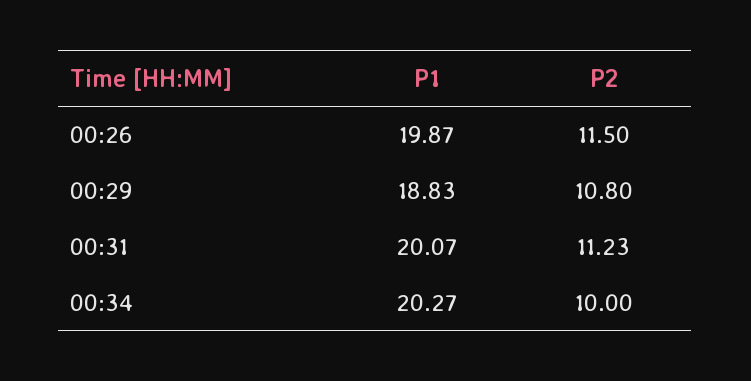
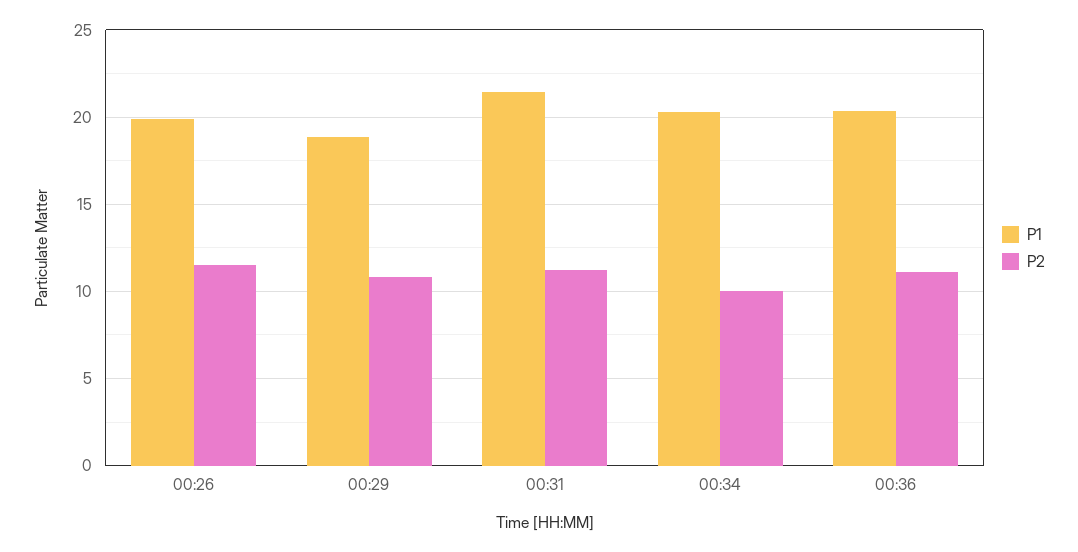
P1, 00:31: 20.07 -> 21.5
P1, 00:36: none -> 20.5
P2, 00:36: none -> 11

